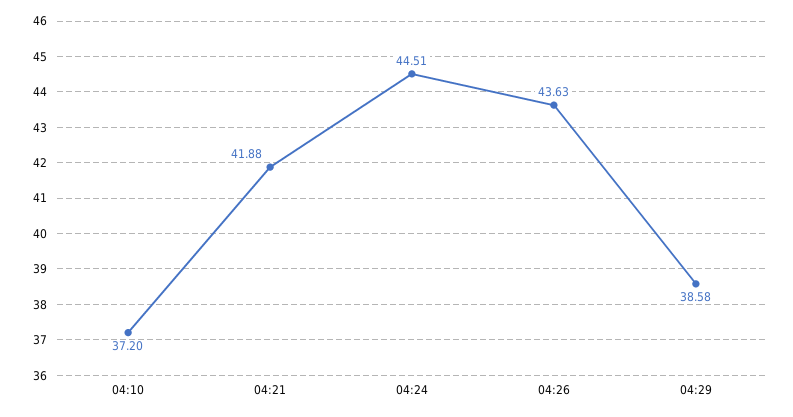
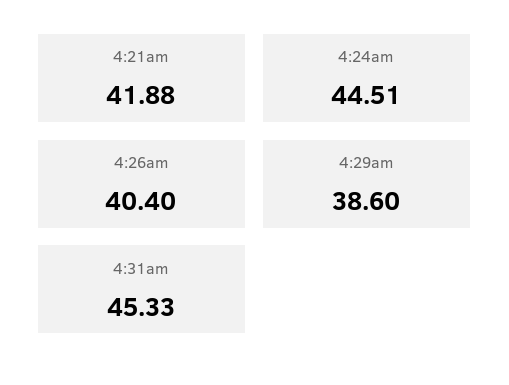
04:10: 37.2 -> none
04:26: 43.63 -> 40.4
04:29: 38.58 -> 38.6
4:31am: none -> 45.33

